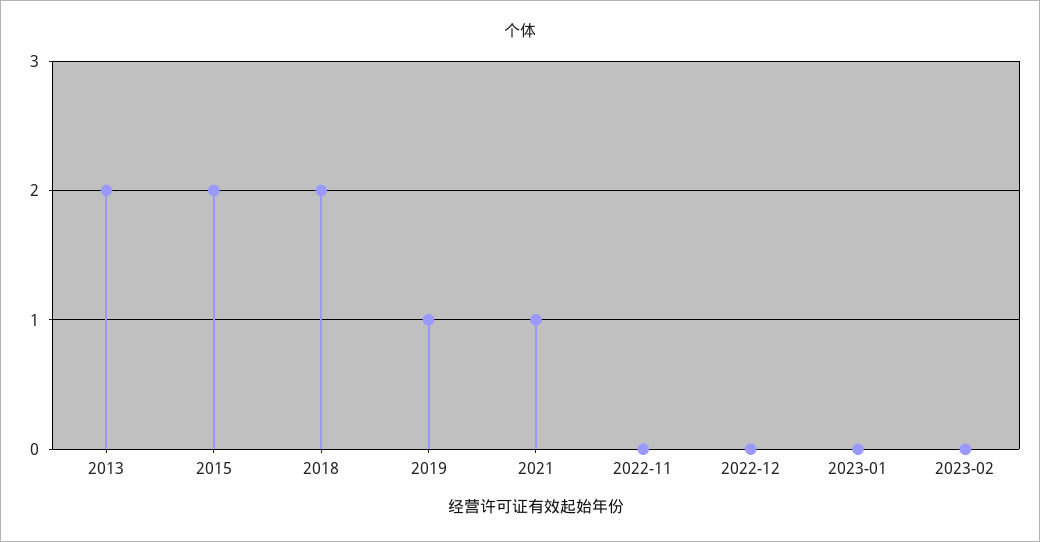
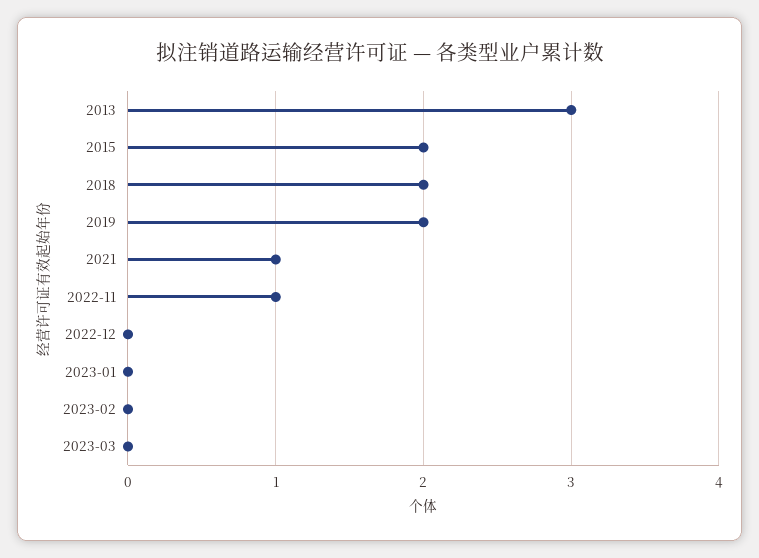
2013: 2 -> 3
2019: 1 -> 2
2022-11: 0 -> 1
2023-03: none -> 0

